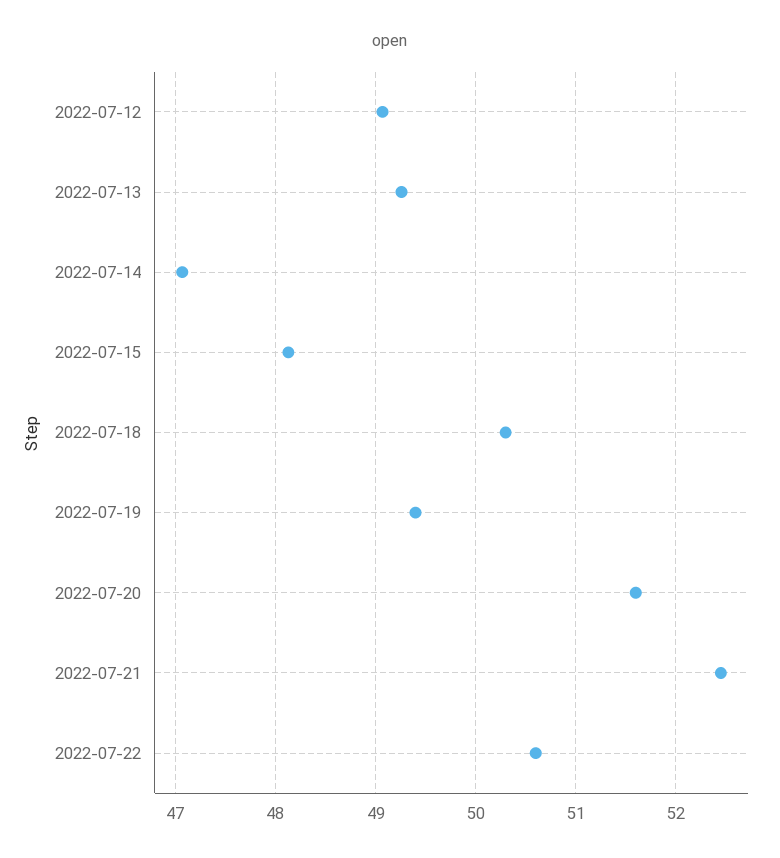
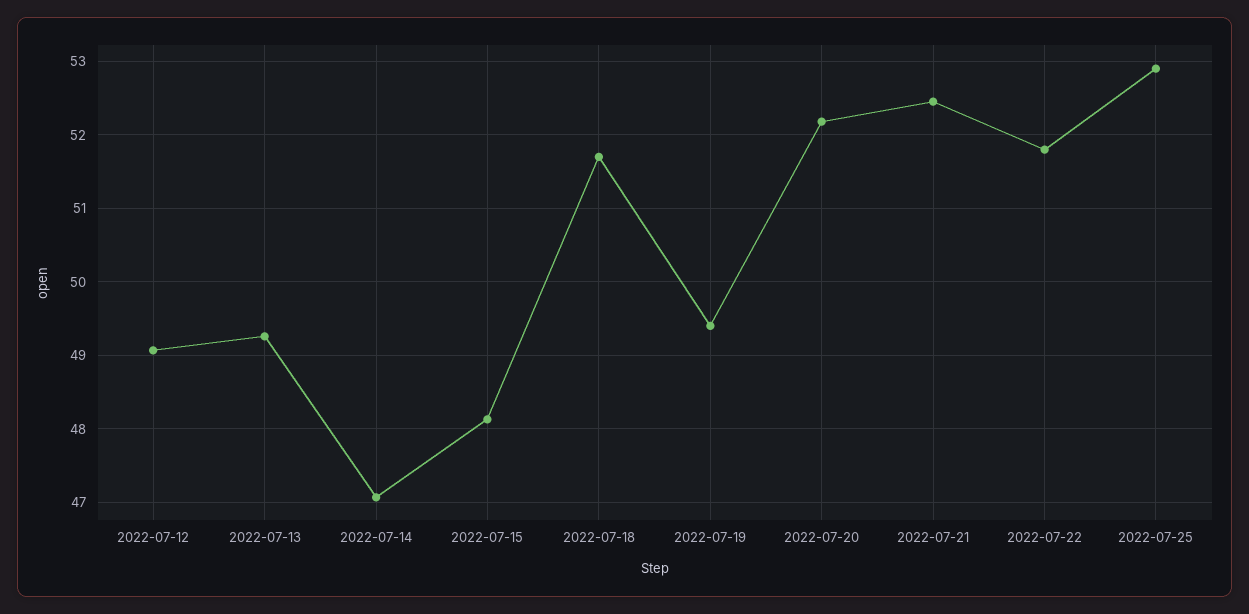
2022-07-18: 50.3 -> 51.7
2022-07-20: 51.6 -> 52.2
2022-07-22: 50.6 -> 51.8
2022-07-25: none -> 52.9

